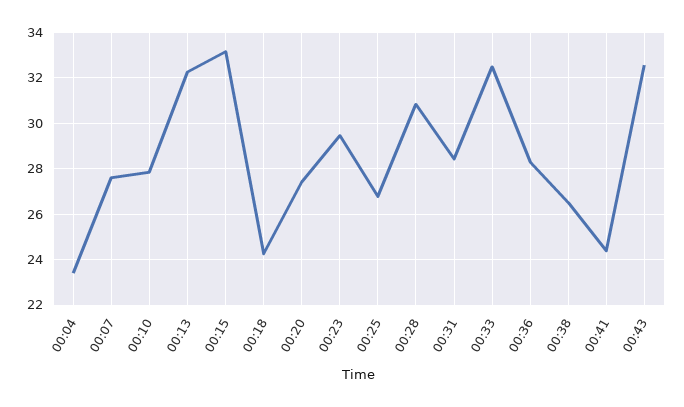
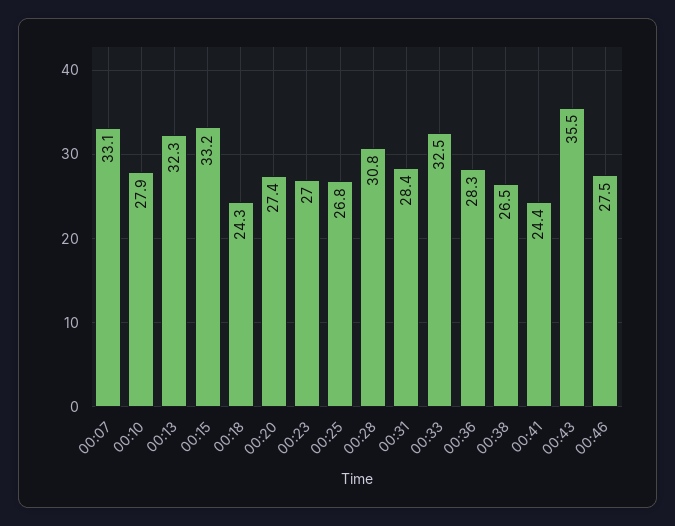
00:04: 23.5 -> none
00:07: 27.5 -> 33.1
00:23: 29.5 -> 27
00:43: 32.5 -> 35.5
00:46: none -> 27.5

